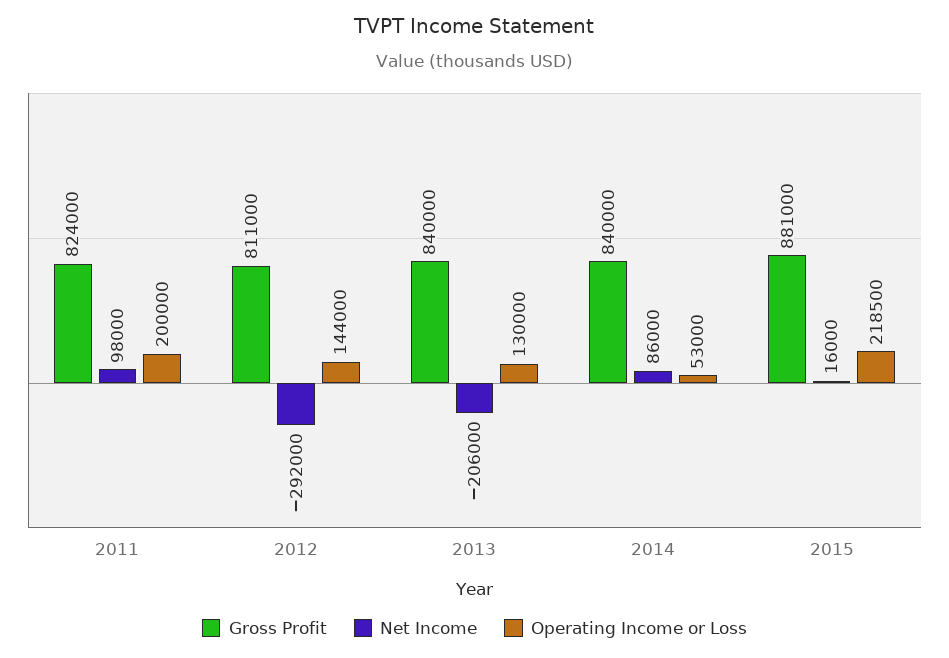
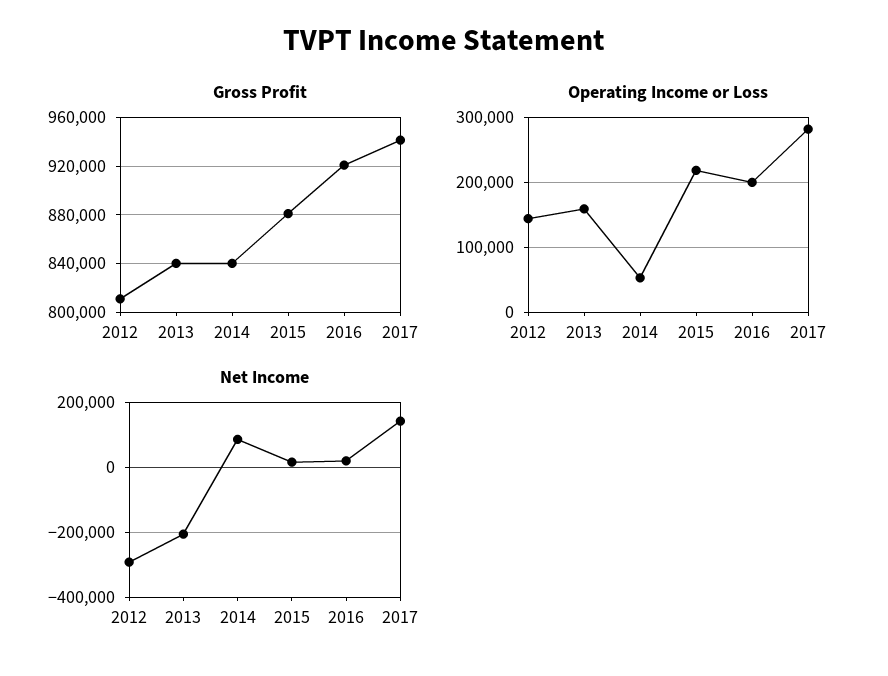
Gross Profit, 2011: 824000 -> none
Net Income, 2011: 98000 -> none
Operating Income or Loss, 2011: 200000 -> none
Operating Income or Loss, 2013: 130000 -> 160000
Gross Profit, 2016: none -> 920000
Gross Profit, 2017: none -> 940000
Operating Income or Loss, 2016: none -> 200000
Operating Income or Loss, 2017: none -> 280000
Net Income, 2016: none -> 20000
Net Income, 2017: none -> 140000

